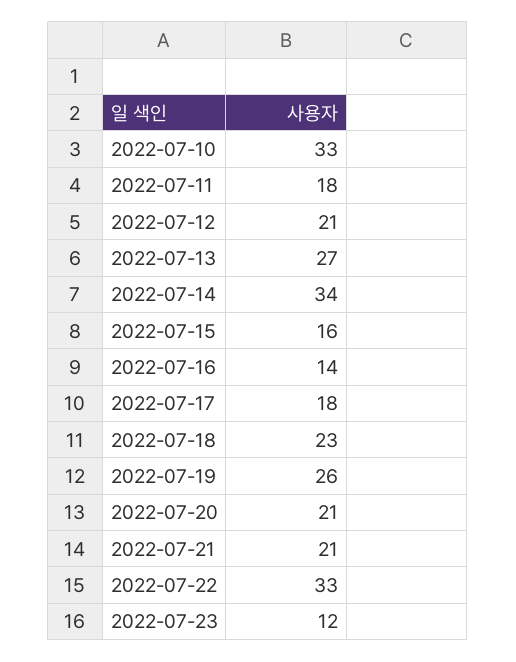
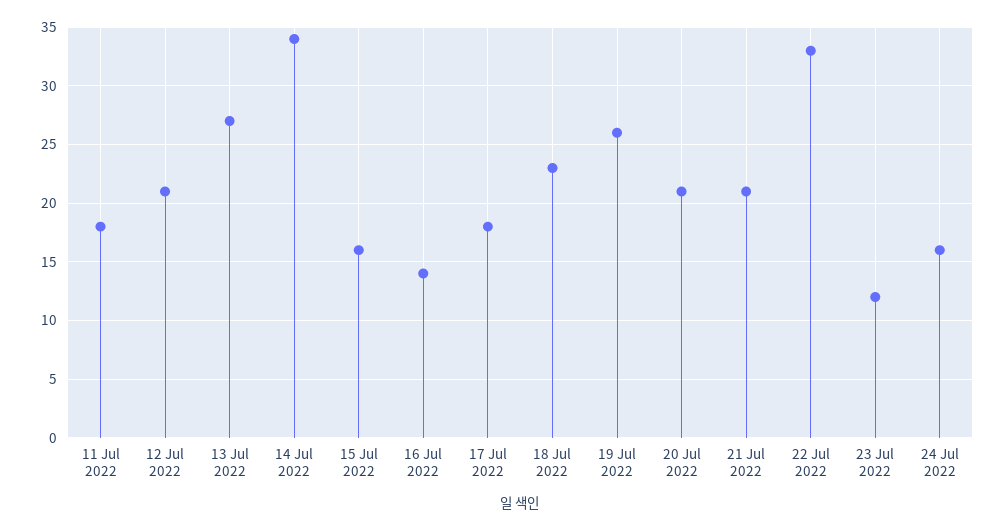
2022-07-10: 33 -> none
24 Jul 2022: none -> 16

